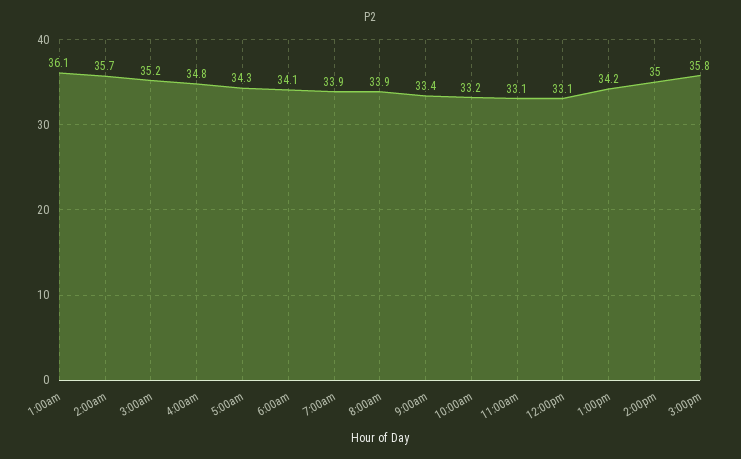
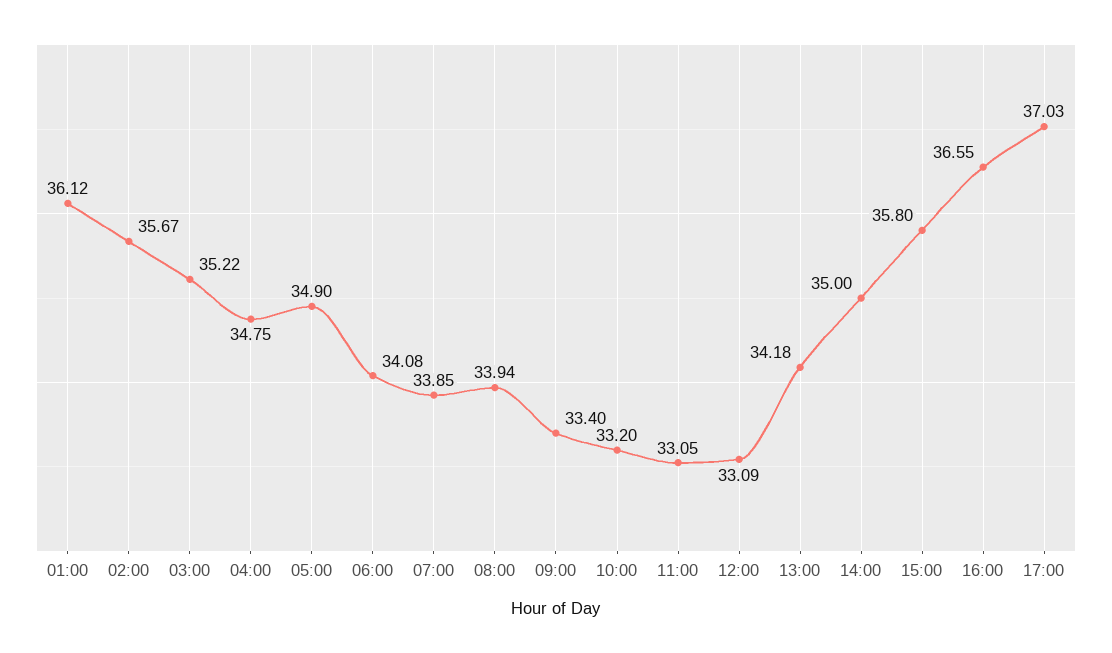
5:00am: 34.3 -> 34.9
16:00: none -> 36.55
17:00: none -> 37.03

